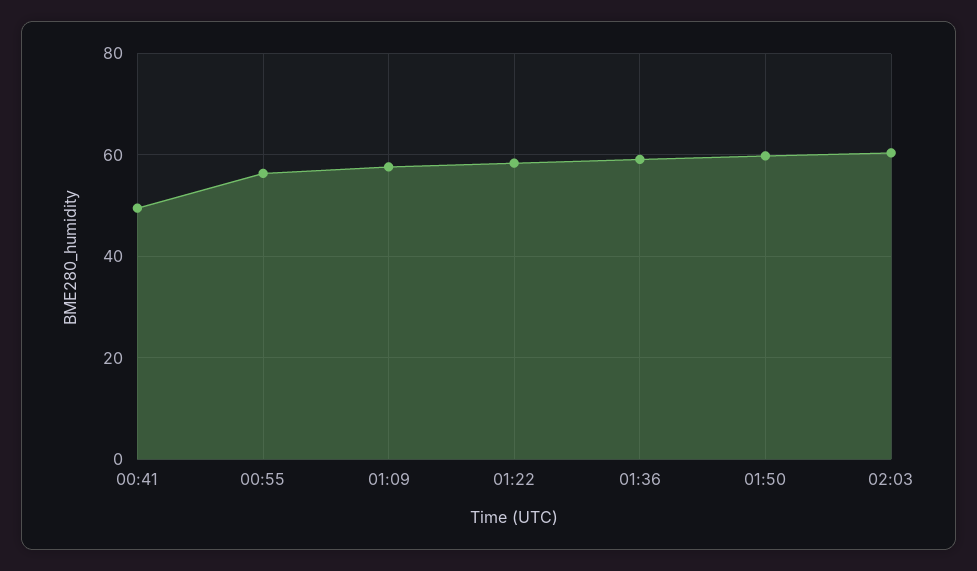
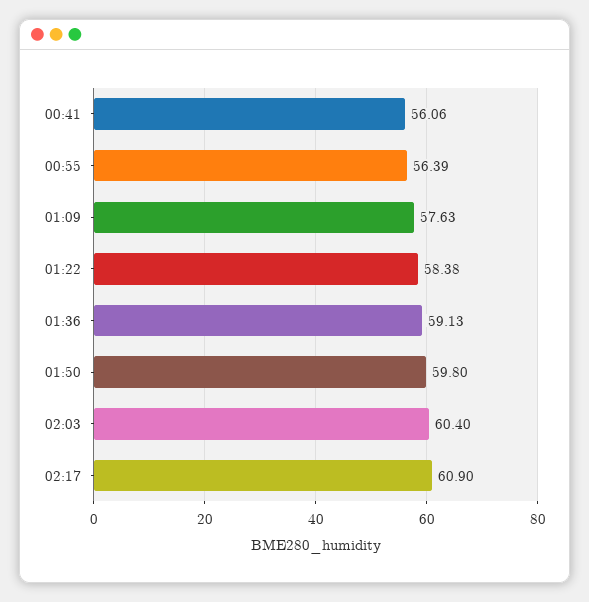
00:41: 50 -> 56.06
02:17: none -> 60.9

